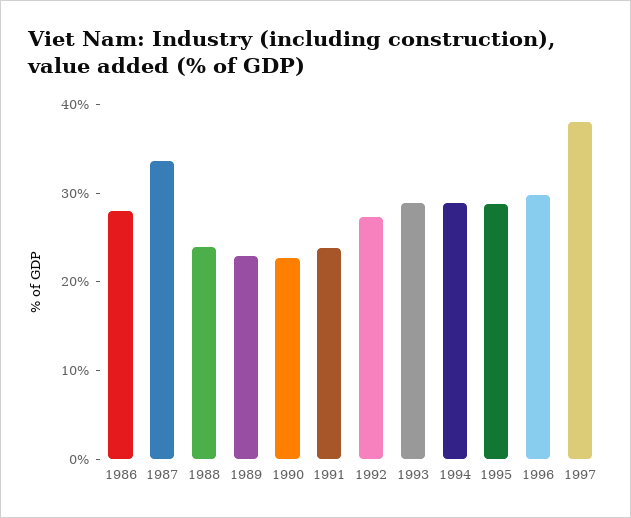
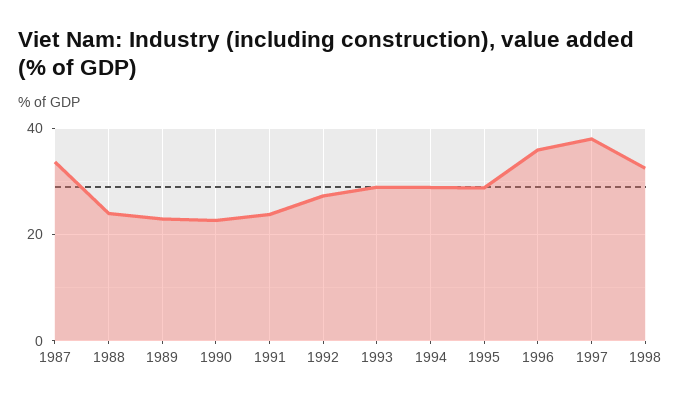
1986: 28 -> none
1996: 30 -> 36
1998: none -> 32

